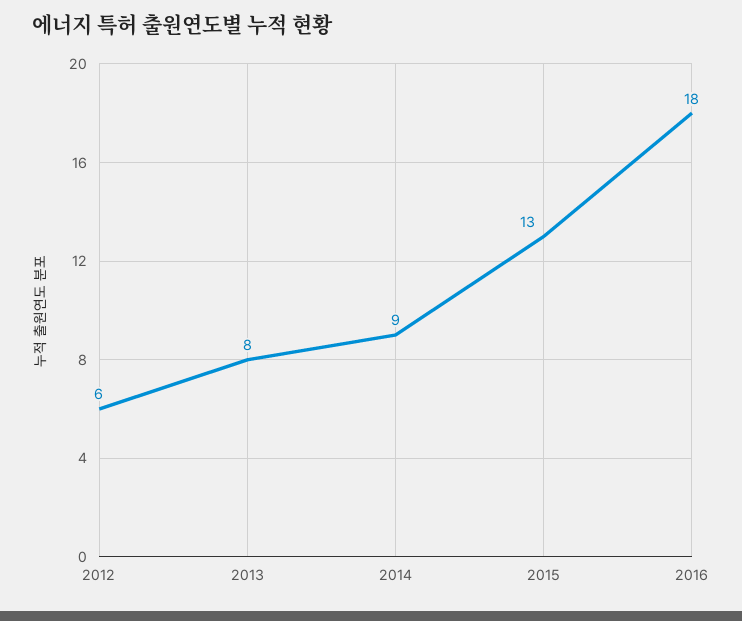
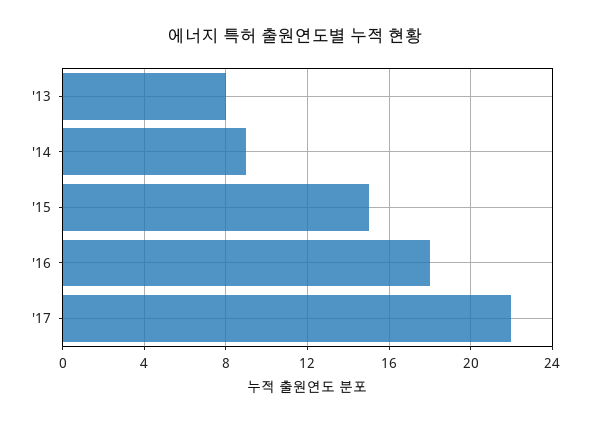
2012: 6 -> none
2015: 13 -> 15
'17: none -> 22

